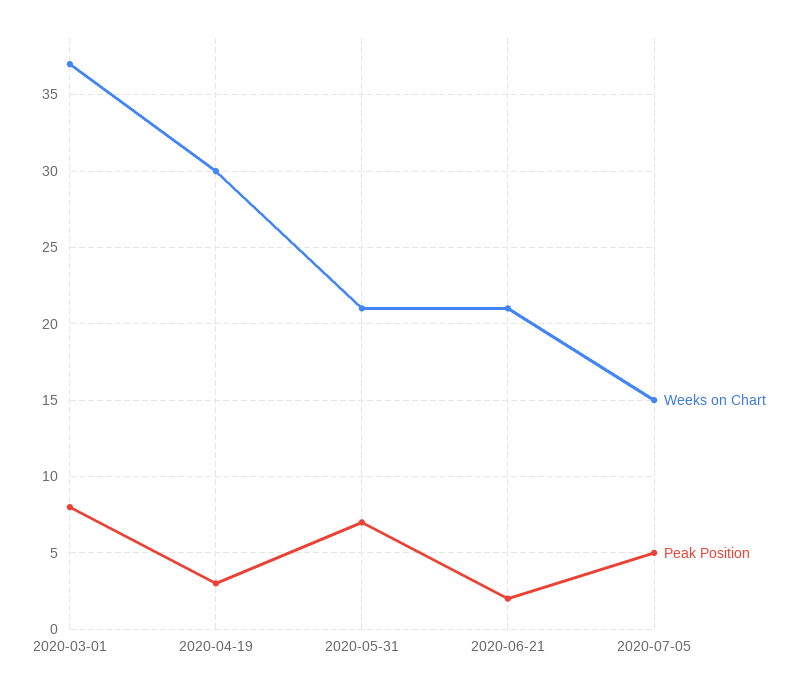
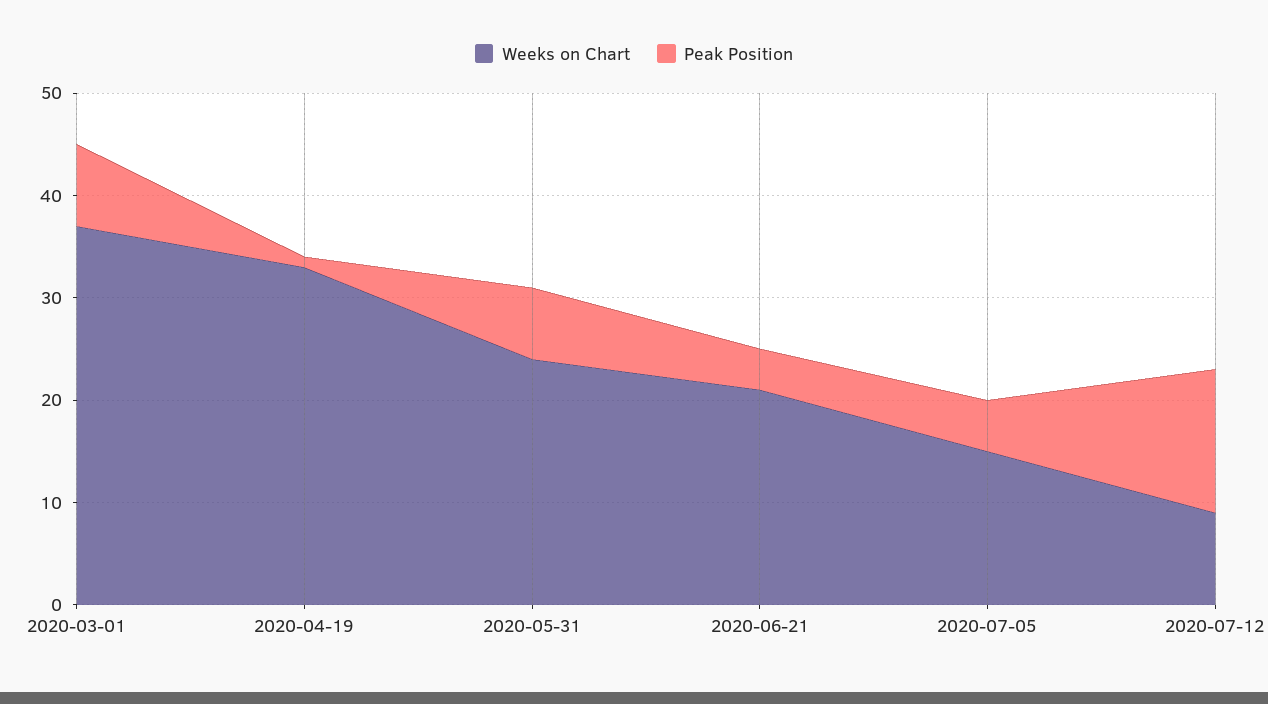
Weeks on Chart, 2020-04-19: 30 -> 33
Peak Position, 2020-04-19: 3 -> 1
Weeks on Chart, 2020-05-31: 21 -> 24
Peak Position, 2020-06-21: 2 -> 4
Weeks on Chart, 2020-07-12: none -> 9
Peak Position, 2020-07-12: none -> 14

